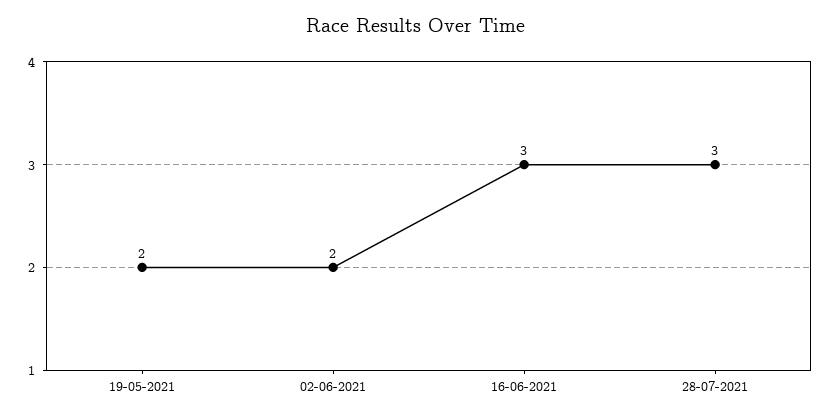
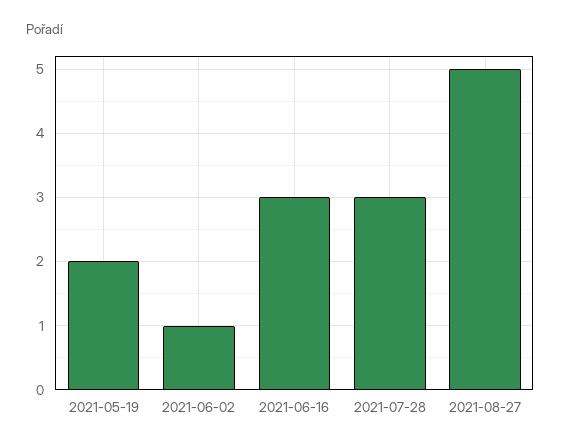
02-06-2021: 2 -> 1
2021-08-27: none -> 5

